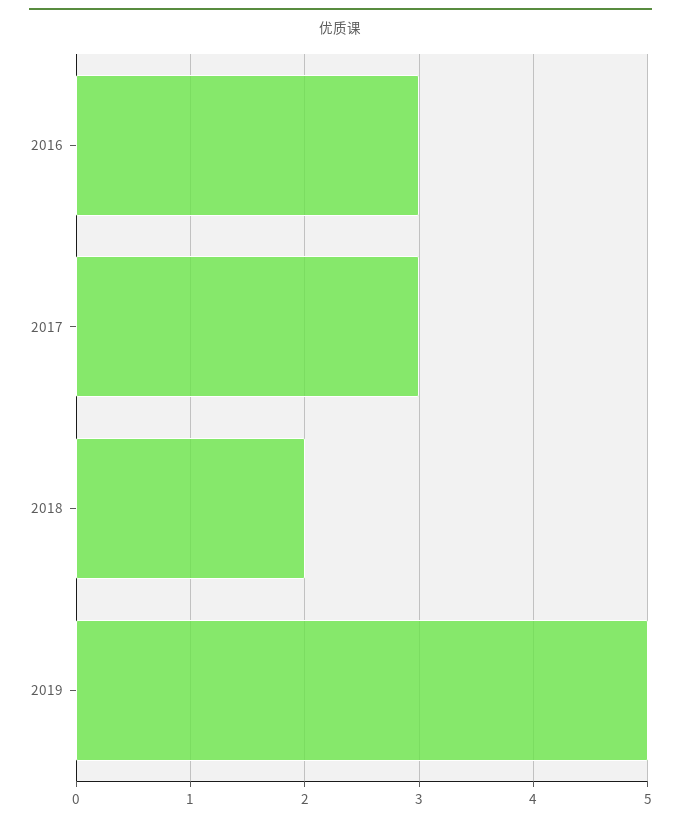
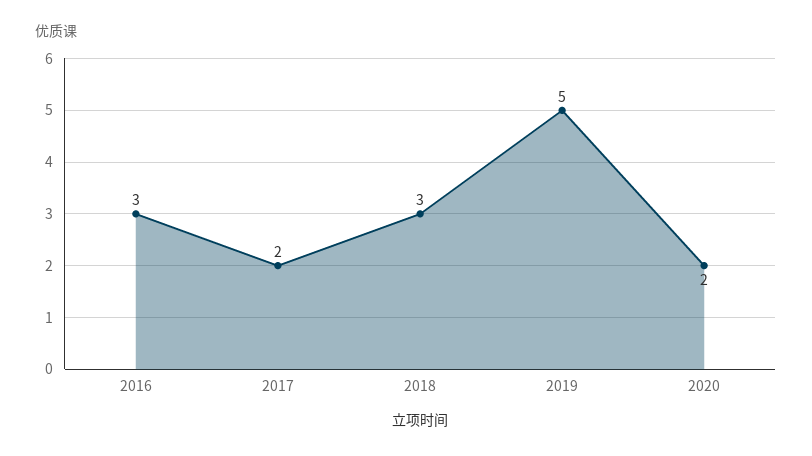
2017: 3 -> 2
2018: 2 -> 3
2020: none -> 2

